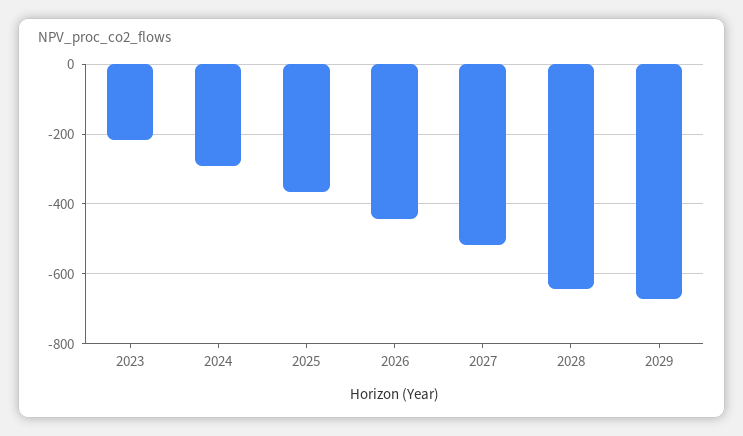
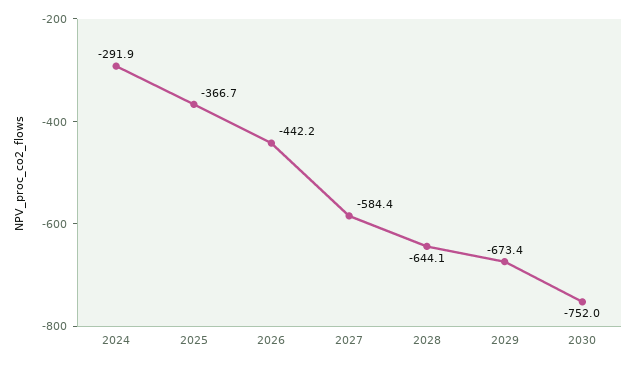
2023: -220 -> none
2027: -520 -> -584.4
2030: none -> -752

